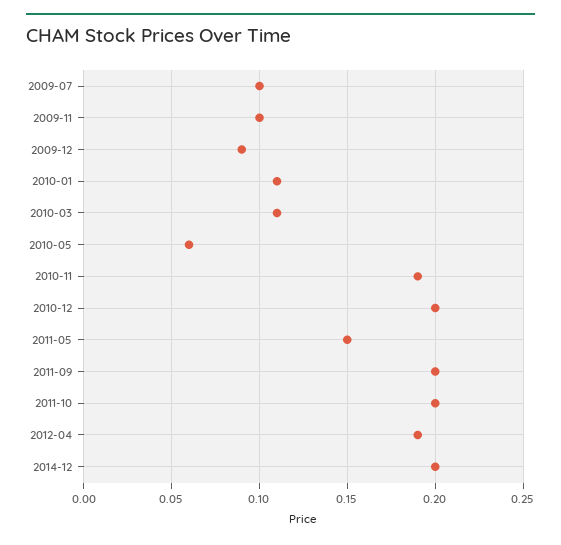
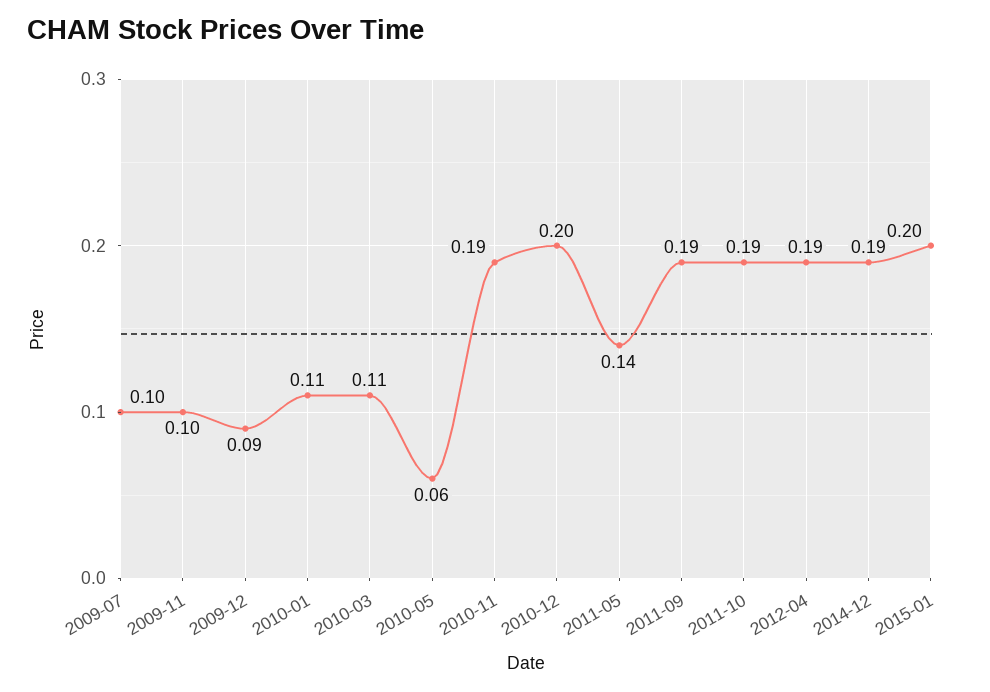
2011-05: 0.15 -> 0.14
2011-09: 0.2 -> 0.19
2011-10: 0.2 -> 0.19
2014-12: 0.2 -> 0.19
2015-01: none -> 0.2

